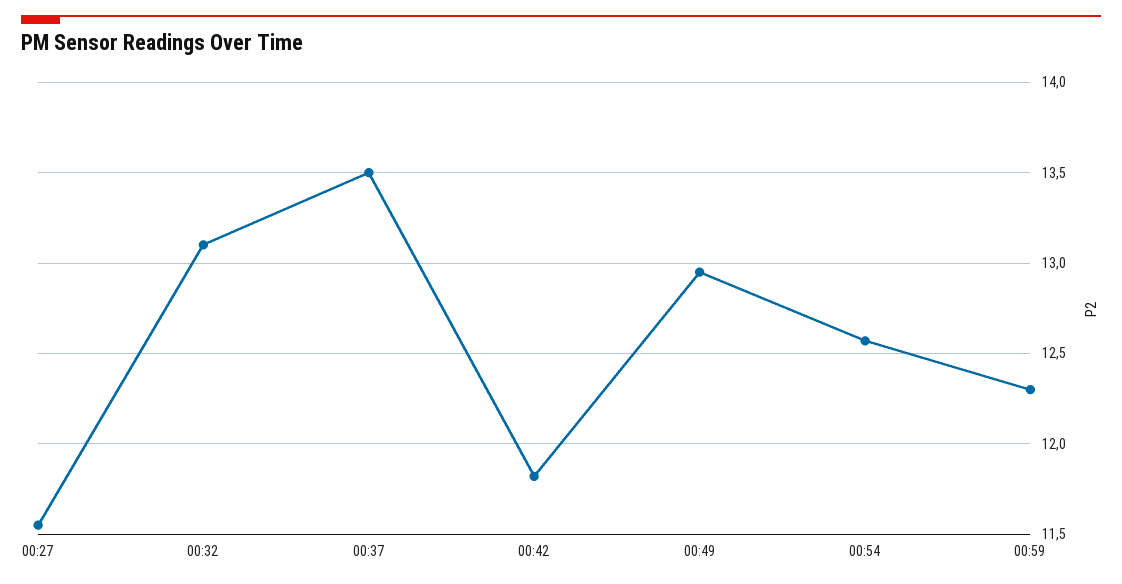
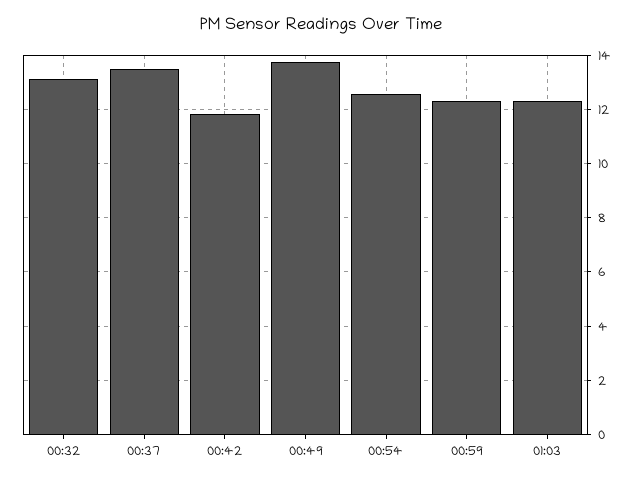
00:27: 11.55 -> none
00:49: 12.95 -> 13.75
01:03: none -> 12.25

